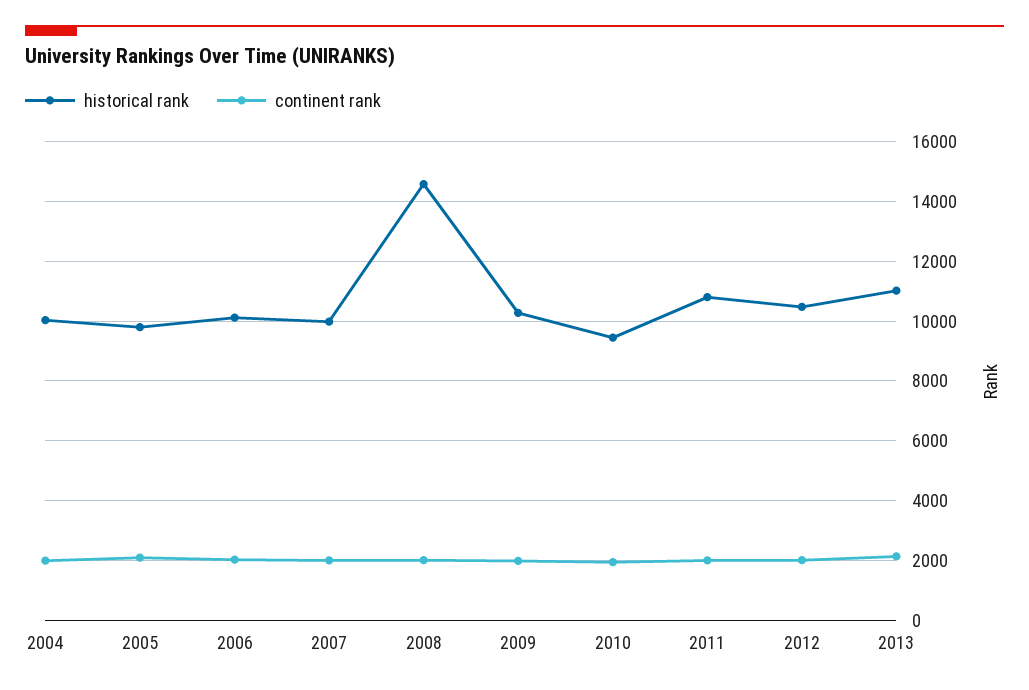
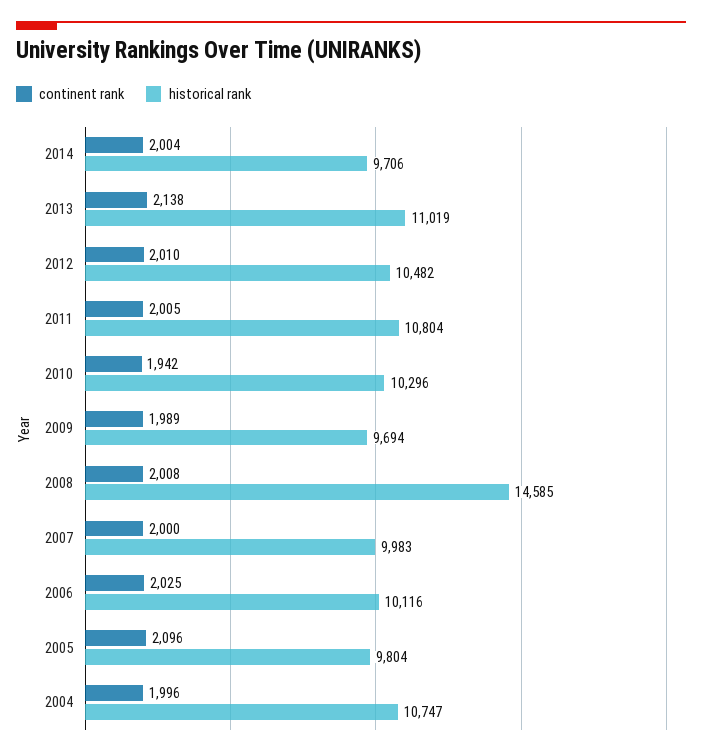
historical rank, 2004: 10000 -> 10747
historical rank, 2009: 10250 -> 9694
historical rank, 2010: 9500 -> 10296
continent rank, 2014: none -> 2004
historical rank, 2014: none -> 9706

